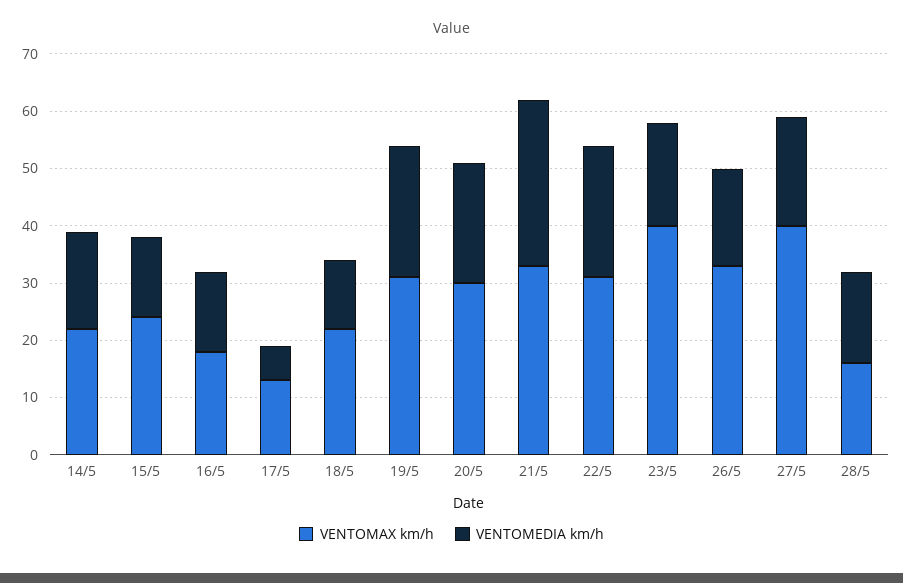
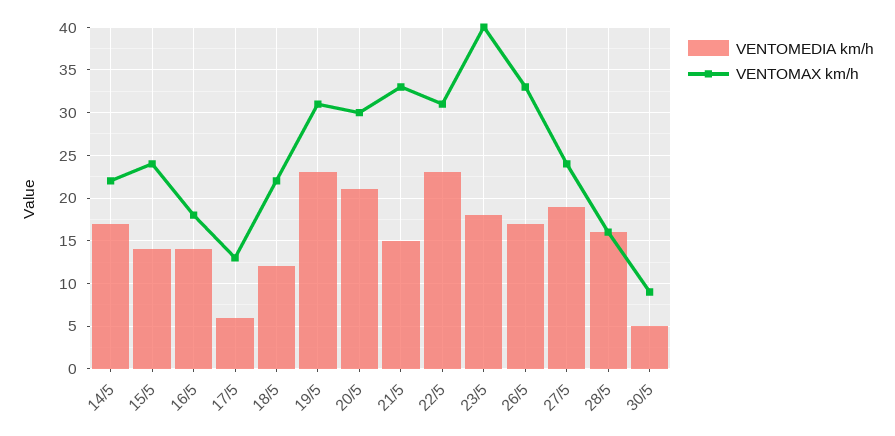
VENTOMEDIA km/h, 21/5: 30 -> 15
VENTOMAX km/h, 27/5: 40 -> 24
VENTOMEDIA km/h, 30/5: none -> 5
VENTOMAX km/h, 30/5: none -> 9

